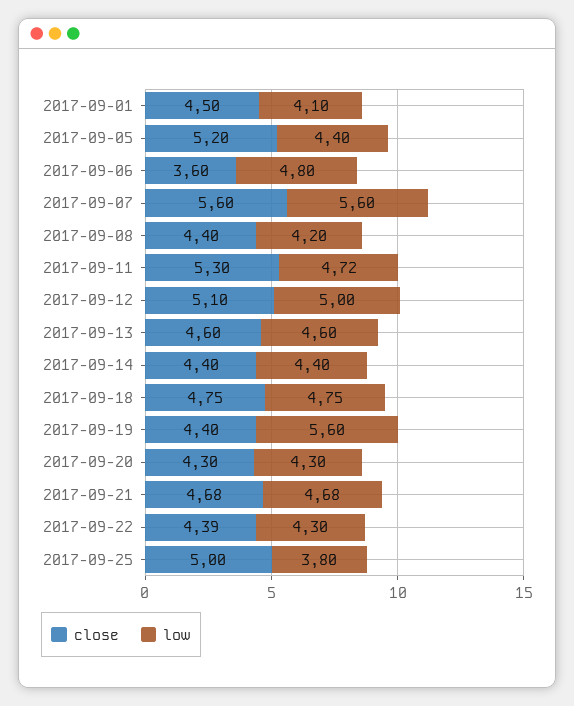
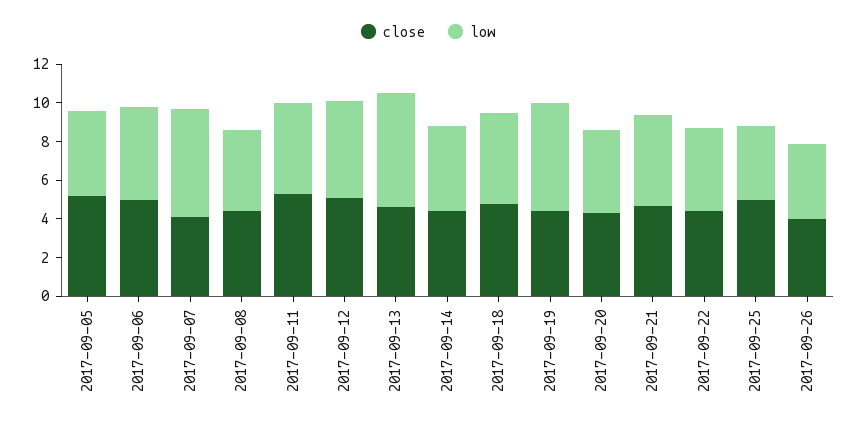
close, 2017-09-01: 4.5 -> none
low, 2017-09-01: 4.1 -> none
close, 2017-09-06: 3.6 -> 5
close, 2017-09-07: 5.6 -> 4
low, 2017-09-13: 4.6 -> 6
close, 2017-09-26: none -> 4
low, 2017-09-26: none -> 4

